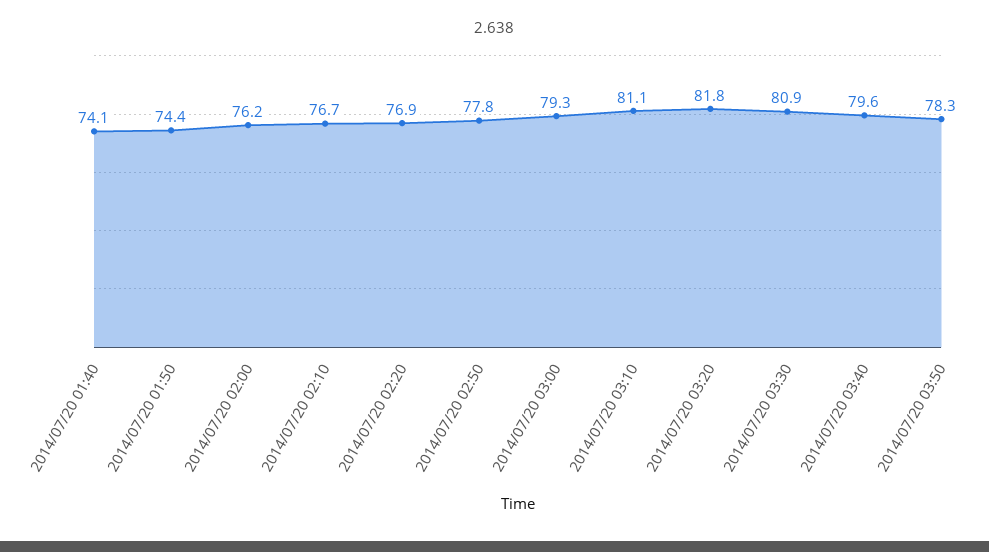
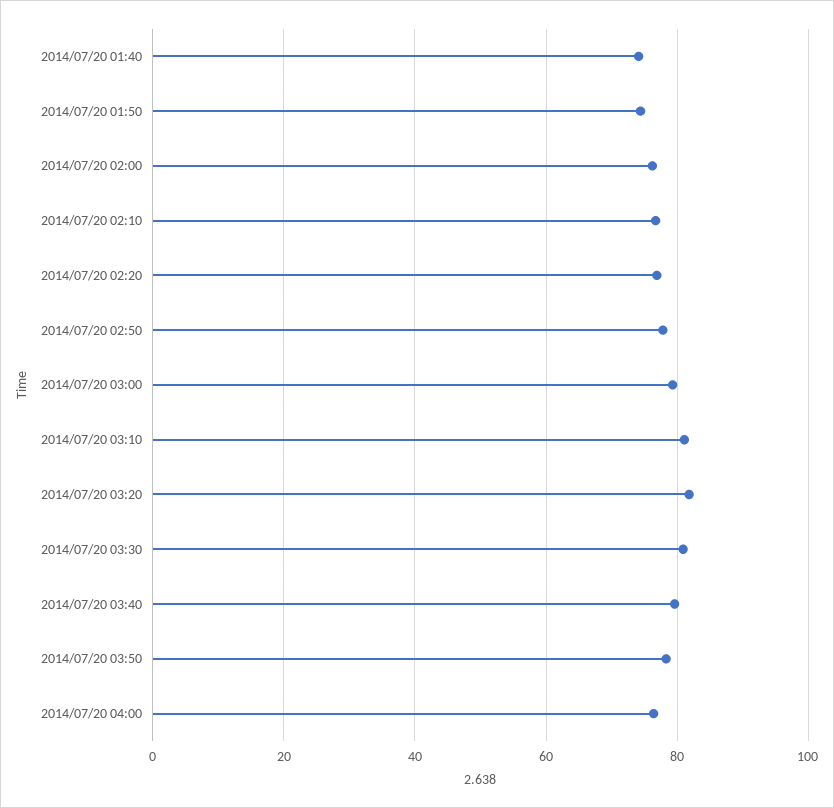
2014/07/20 04:00: none -> 76

